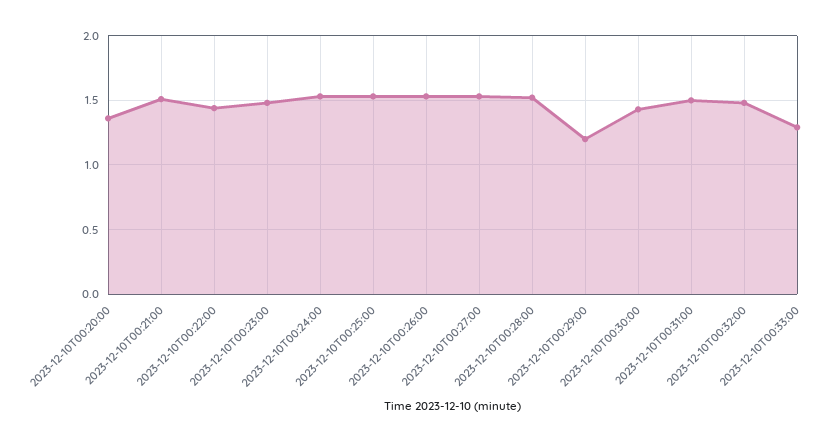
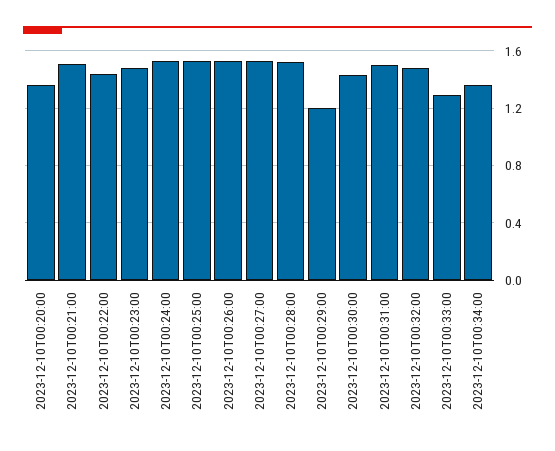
2023-12-10T00:34:00: none -> 1.35

